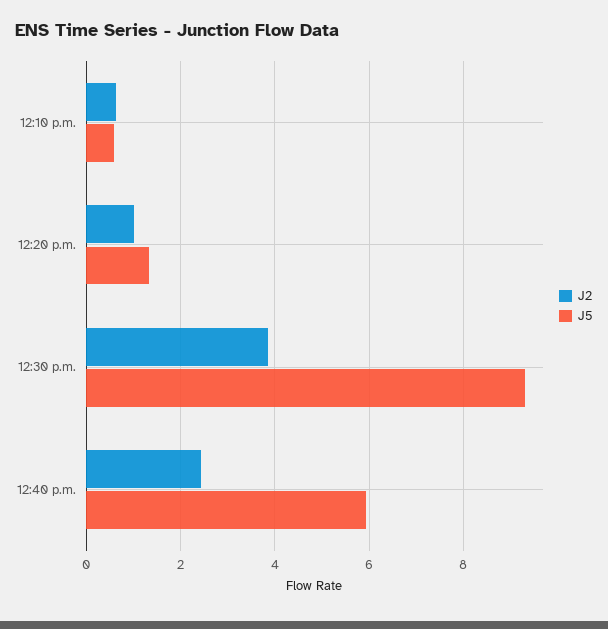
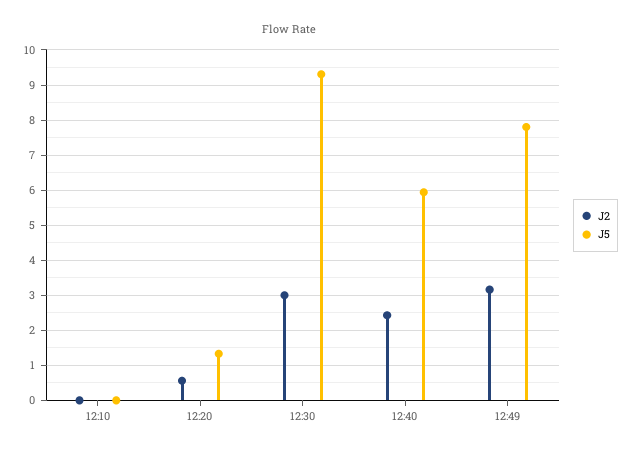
J2, 12:10 p.m.: 0.6 -> 0
J5, 12:10 p.m.: 0.6 -> 0
J2, 12:20 p.m.: 1 -> 0.6
J2, 12:30 p.m.: 3.8 -> 3
J2, 12:49: none -> 3.2
J5, 12:49: none -> 7.8

